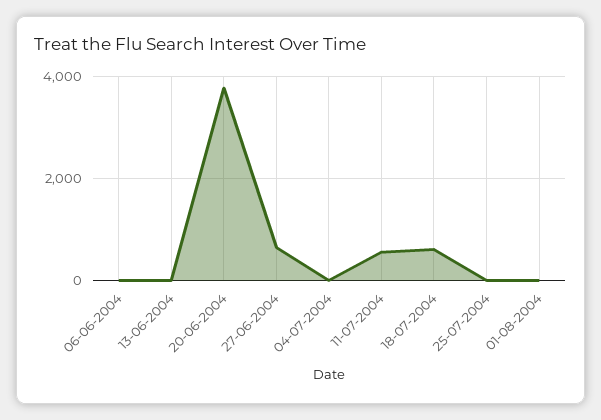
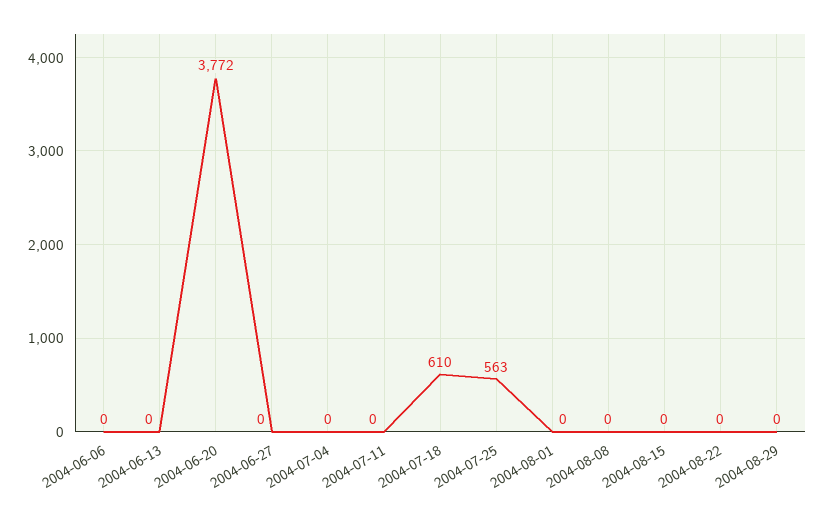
27-06-2004: 600 -> 0
11-07-2004: 600 -> 0
25-07-2004: 0 -> 563
2004-08-08: none -> 0
2004-08-15: none -> 0
2004-08-22: none -> 0
2004-08-29: none -> 0

